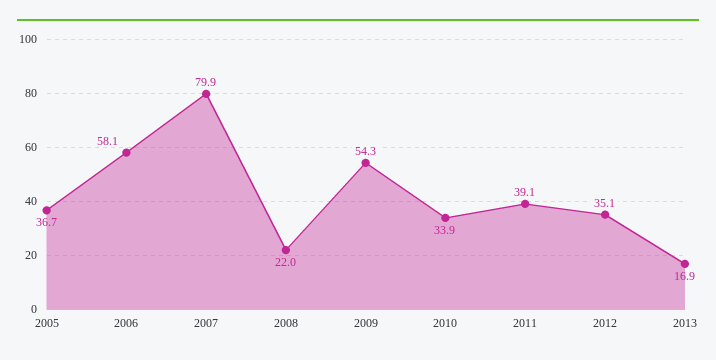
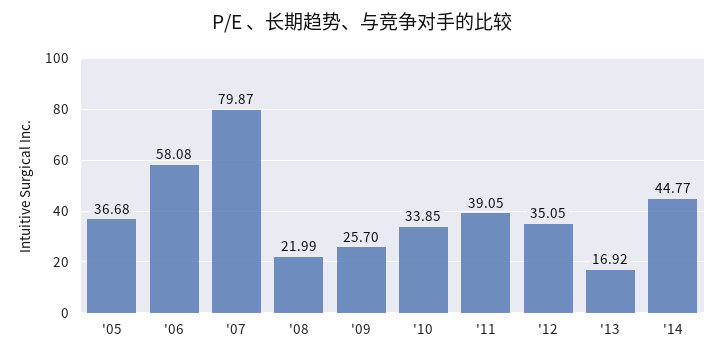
2009: 54.3 -> 25.7
'14: none -> 44.77

